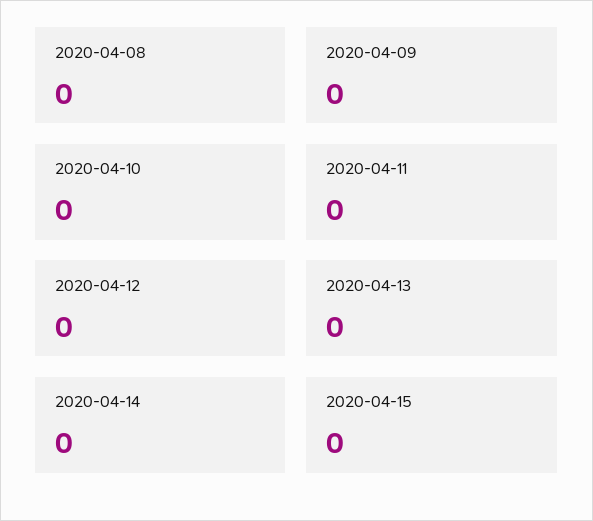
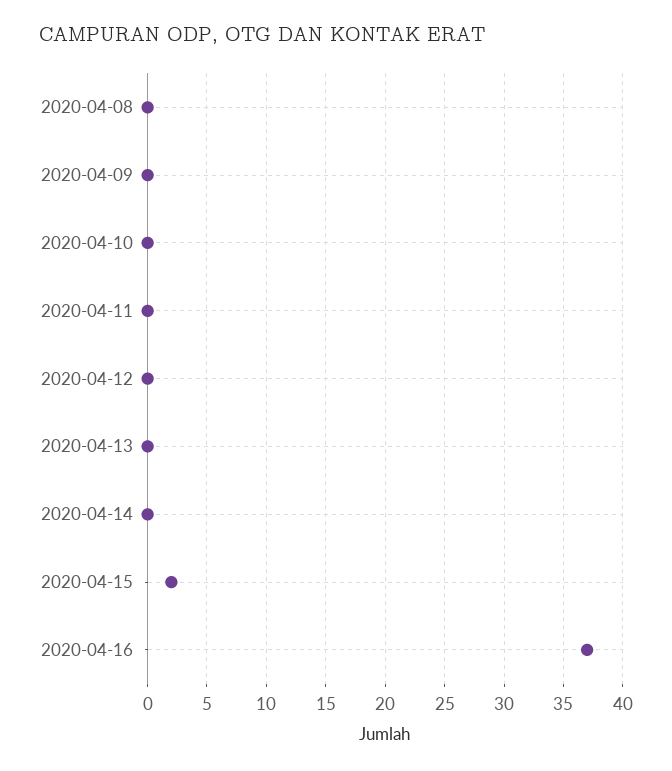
2020-04-15: 0 -> 2
2020-04-16: none -> 37

